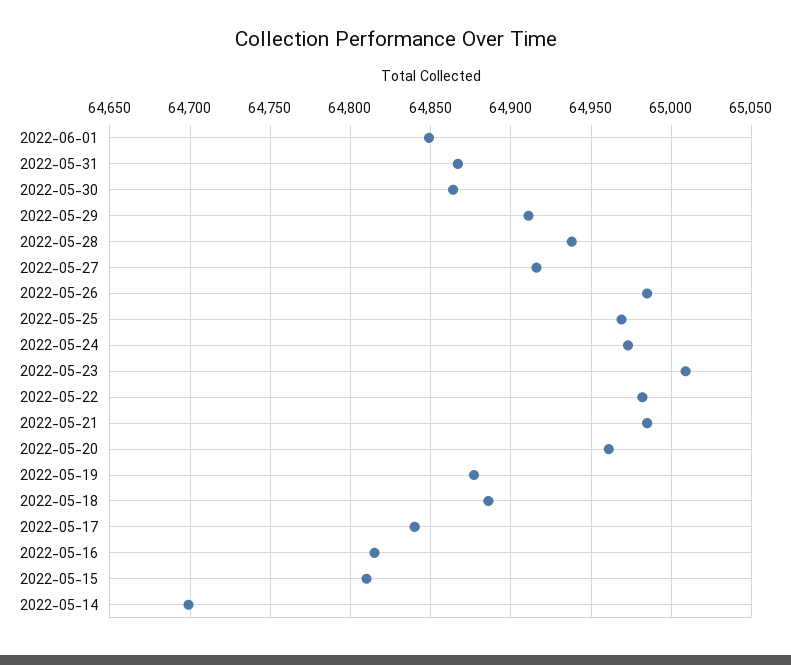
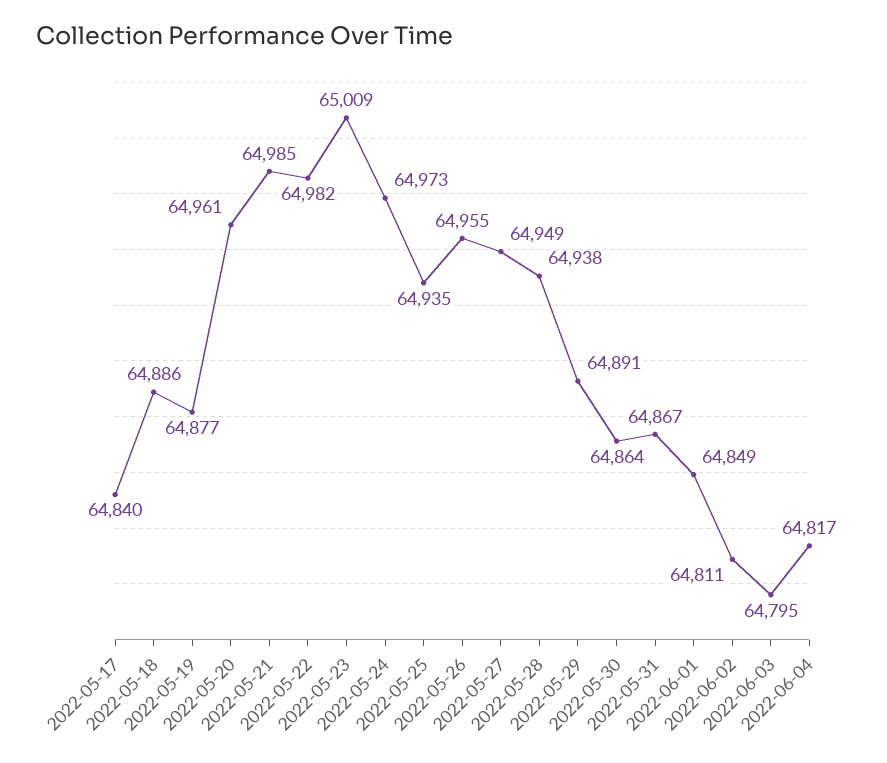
2022-05-29: 64910 -> 64891
2022-05-27: 64915 -> 64949
2022-05-26: 64985 -> 64955
2022-05-25: 64970 -> 64935
2022-05-16: 64815 -> none
2022-05-15: 64810 -> none
2022-05-14: 64700 -> none
2022-06-02: none -> 64811
2022-06-03: none -> 64795
2022-06-04: none -> 64817

